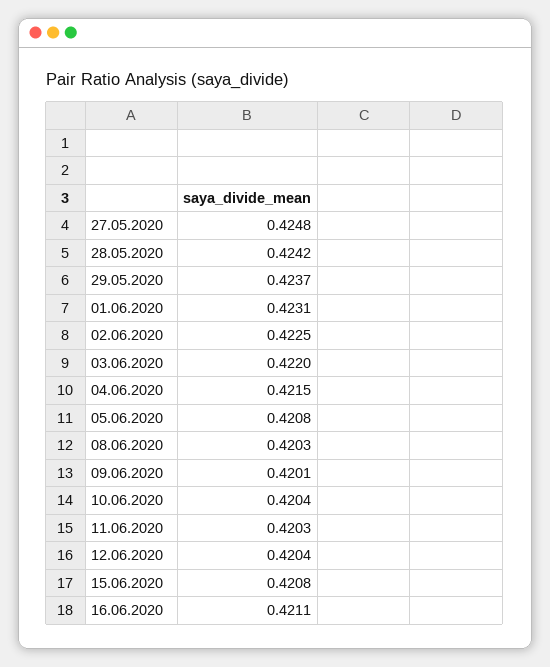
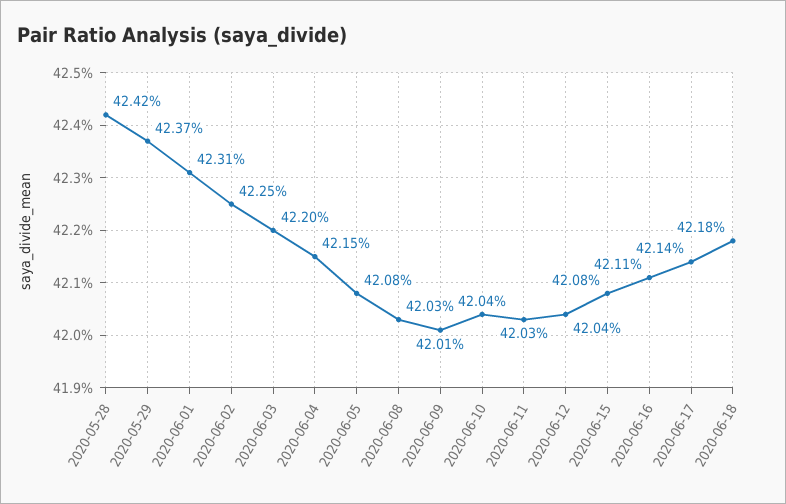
27.05.2020: 0.4248 -> none
2020-06-17: none -> 0.4214
2020-06-18: none -> 0.4218

